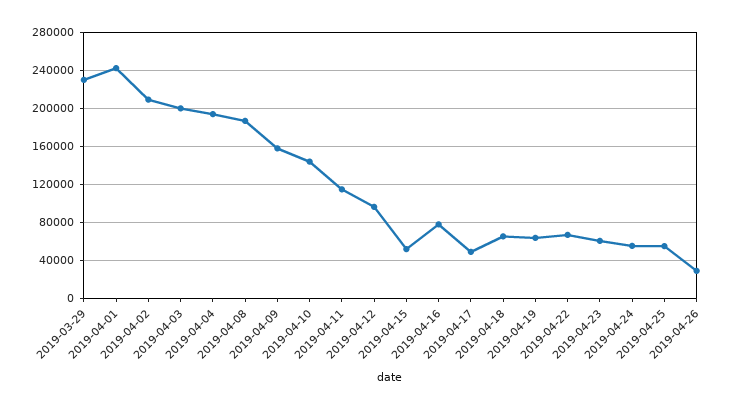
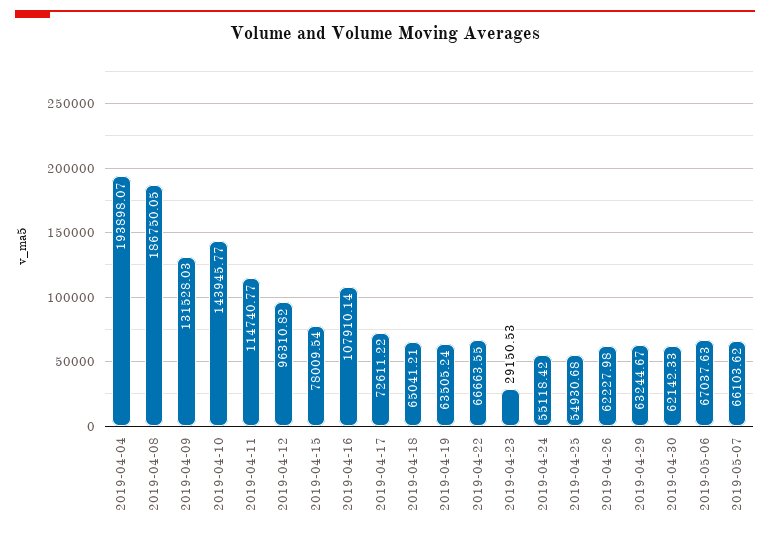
2019-03-29: 230000 -> none
2019-04-01: 240000 -> none
2019-04-02: 210000 -> none
2019-04-03: 200000 -> none
2019-04-09: 160000 -> 131528.03
2019-04-15: 50000 -> 78009.54
2019-04-16: 80000 -> 107910.14
2019-04-17: 50000 -> 72611.22
2019-04-23: 60000 -> 29150.53
2019-04-26: 30000 -> 62227.98
2019-04-29: none -> 63244.67
2019-04-30: none -> 62142.33
2019-05-06: none -> 67037.63
2019-05-07: none -> 66103.62

